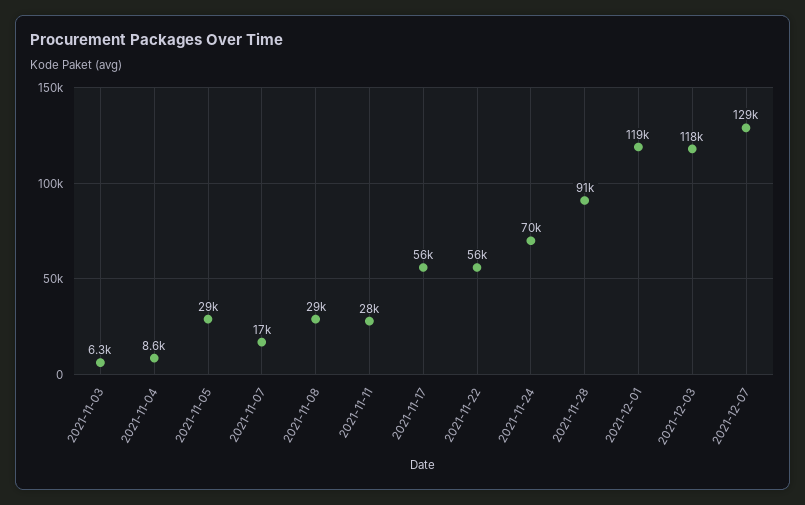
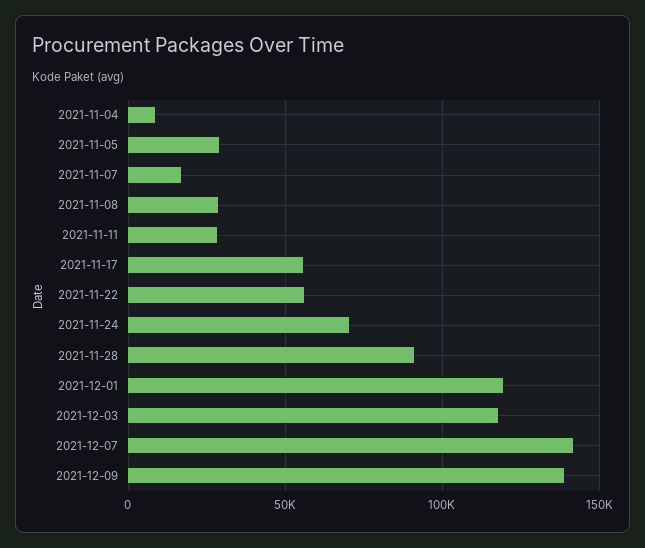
2021-11-03: 6300 -> none
2021-12-07: 129000 -> 140000
2021-12-09: none -> 140000

